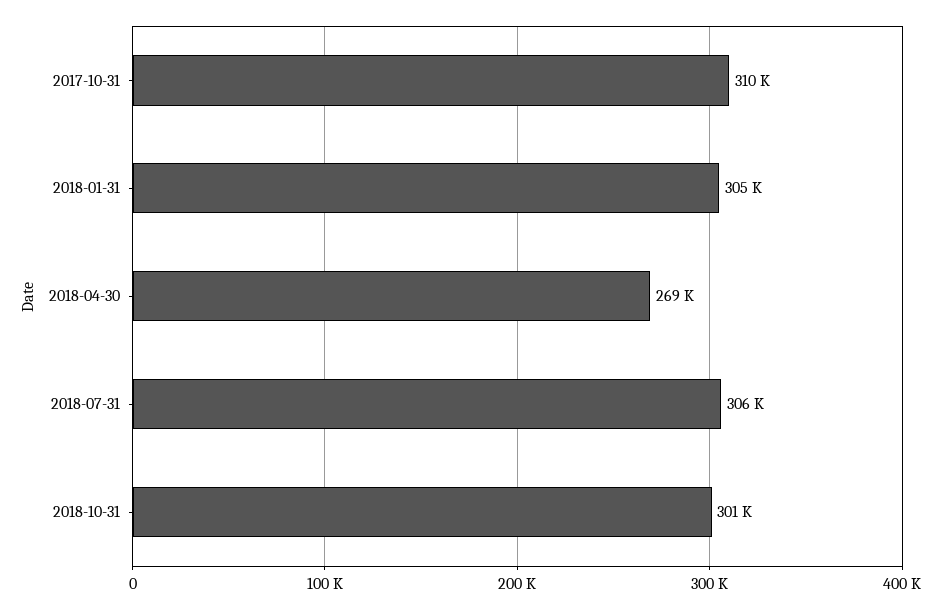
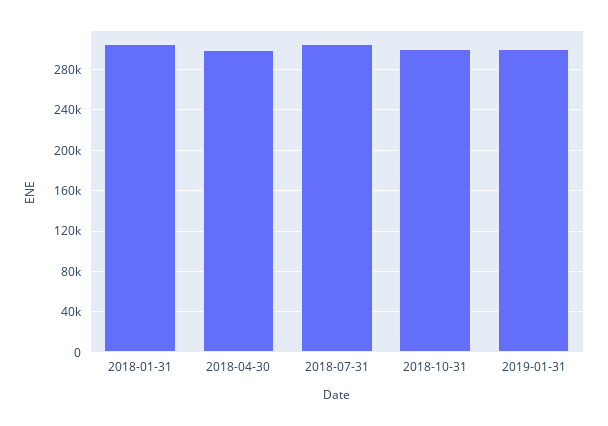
2017-10-31: 310000 -> none
2018-04-30: 269000 -> 300000
2019-01-31: none -> 300000

